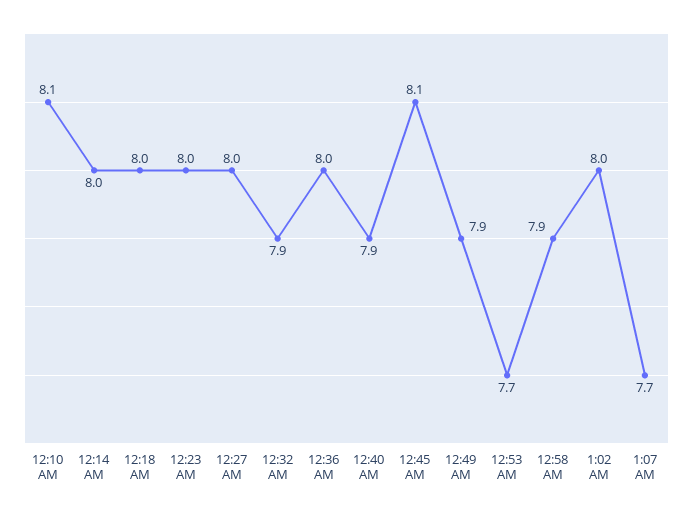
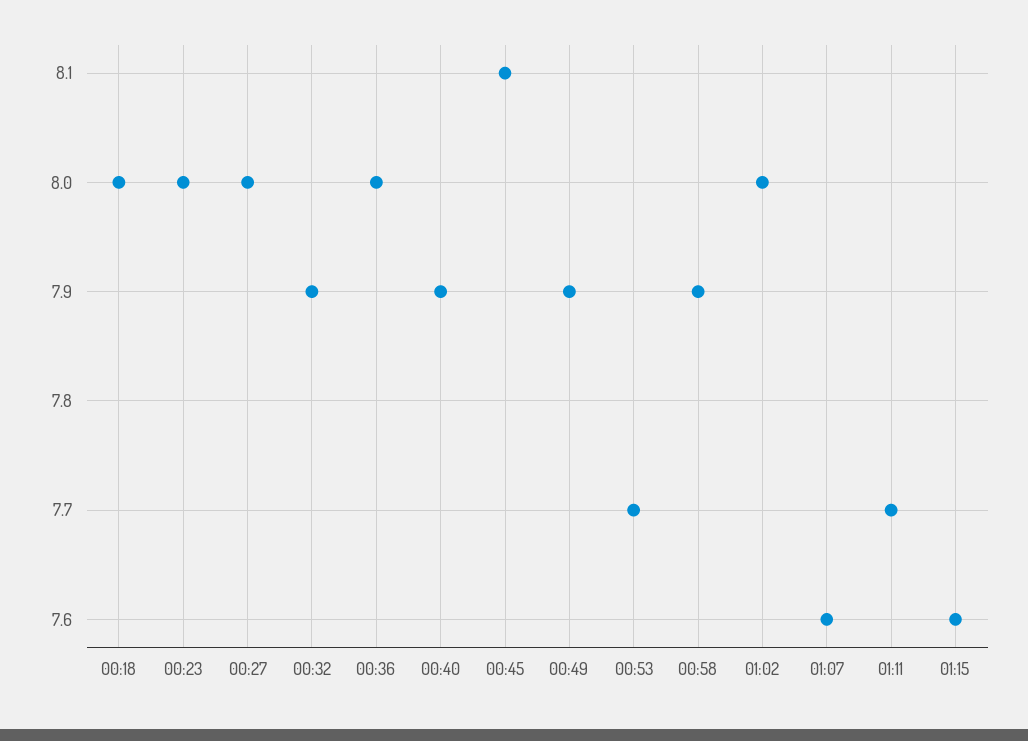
12:10 AM: 8.1 -> none
12:14 AM: 8 -> none
1:07 AM: 7.7 -> 7.6
01:11: none -> 7.7
01:15: none -> 7.6

